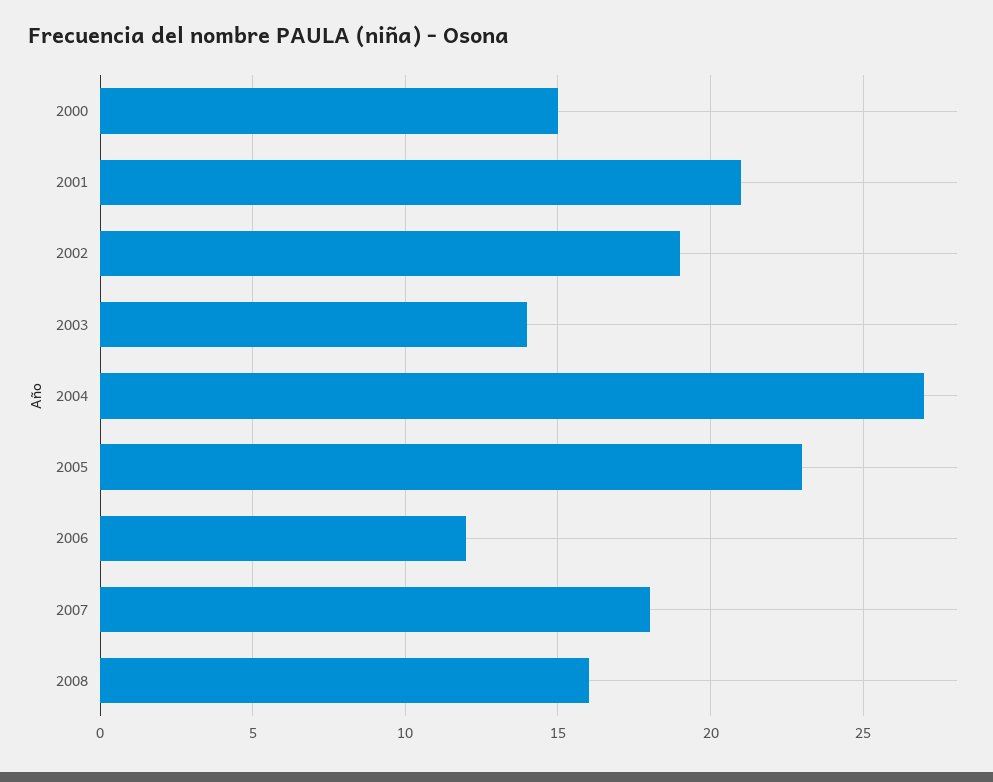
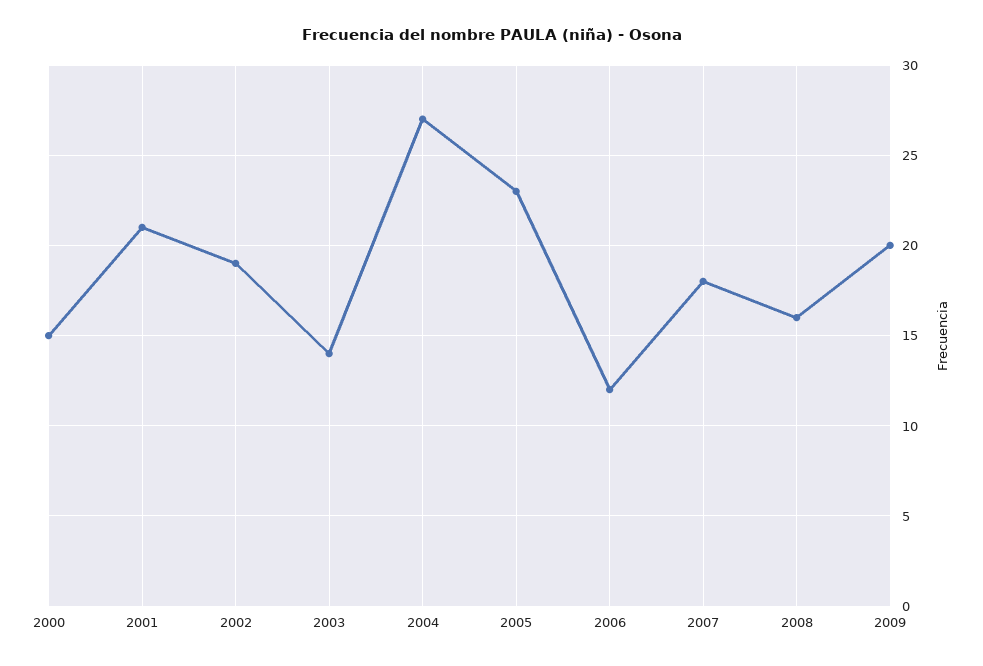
2009: none -> 20

